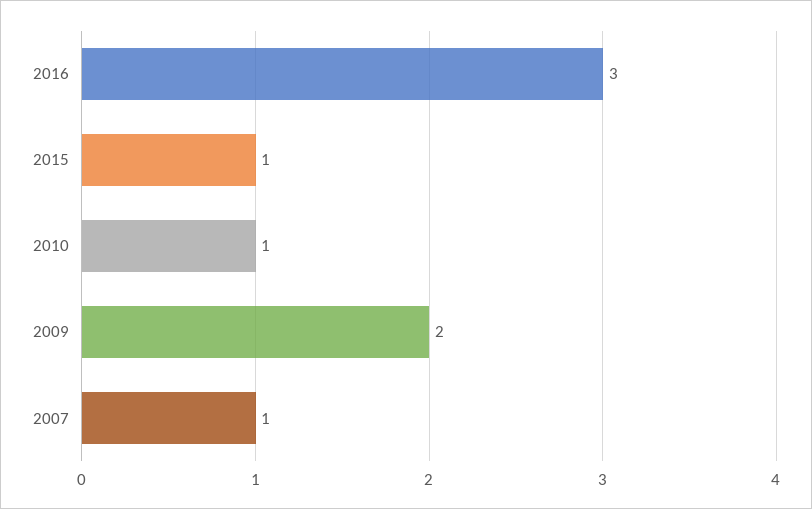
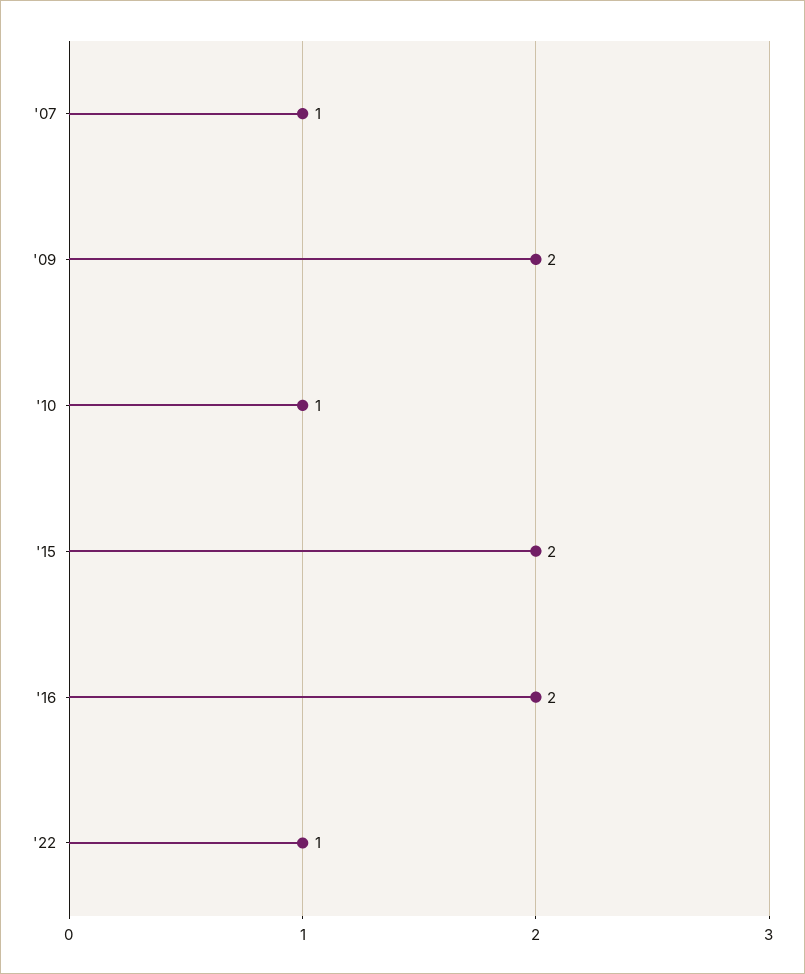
2016: 3 -> 2
2015: 1 -> 2
'22: none -> 1

